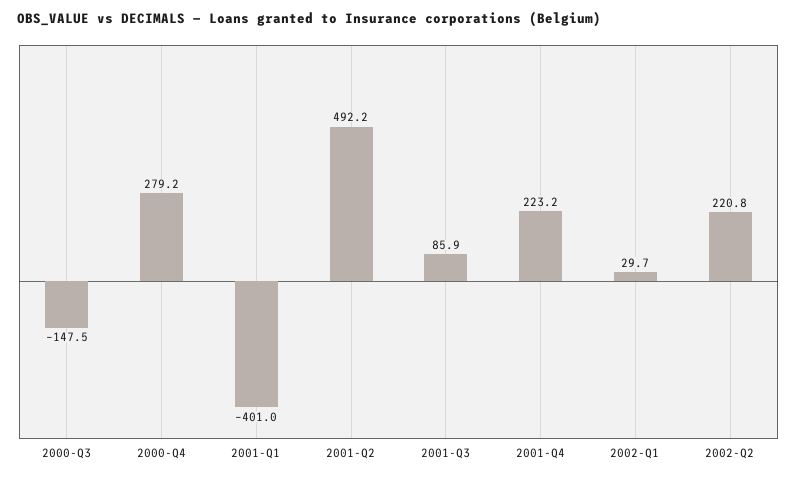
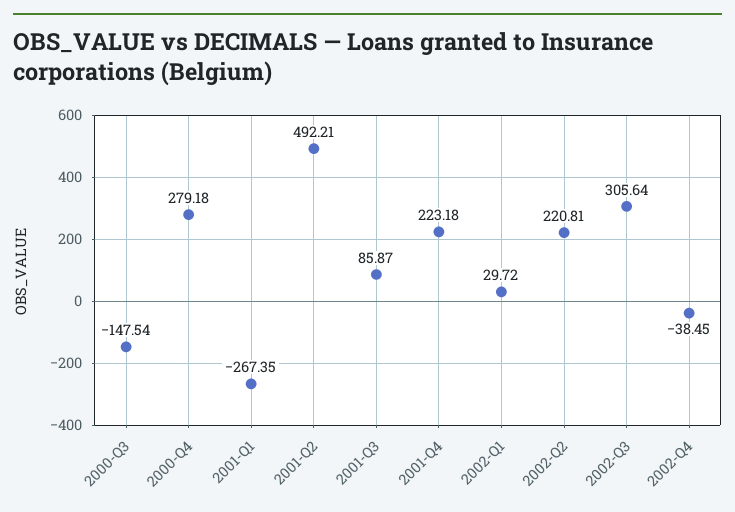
2001-Q1: -401 -> -267.35
2002-Q3: none -> 305.64
2002-Q4: none -> -38.45

